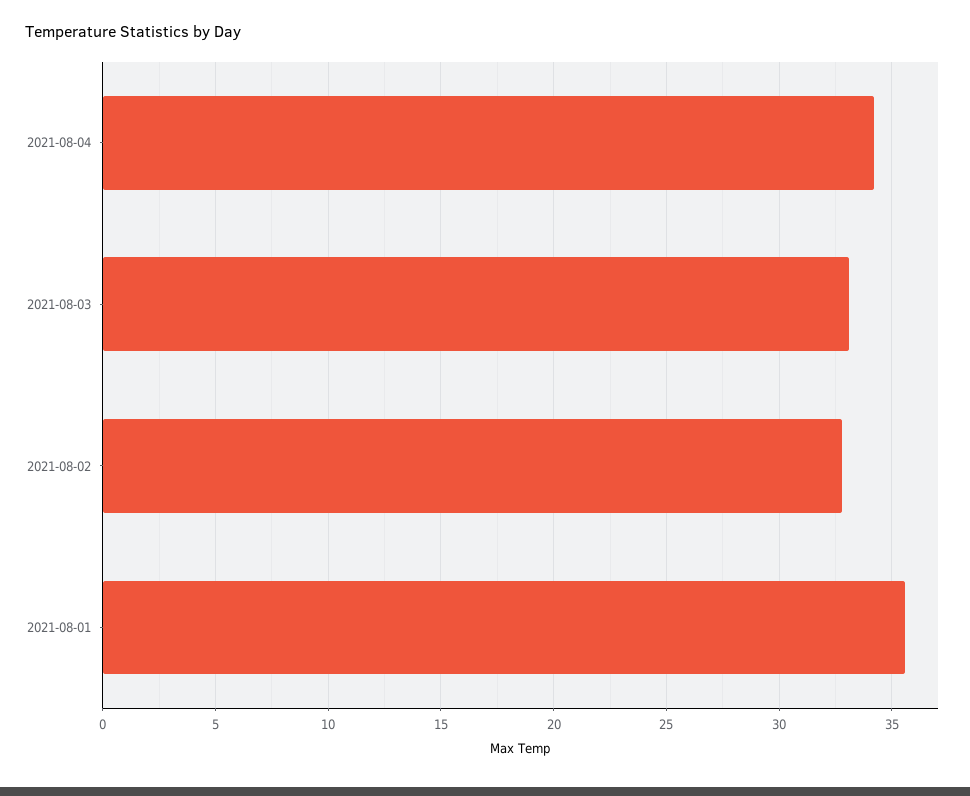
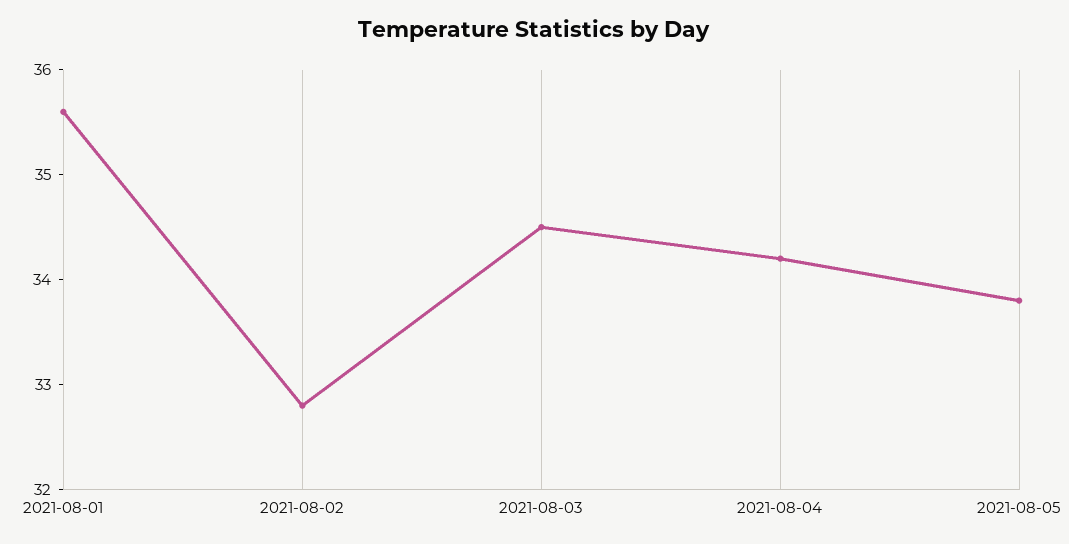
2021-08-03: 33 -> 34.5
2021-08-05: none -> 33.8

